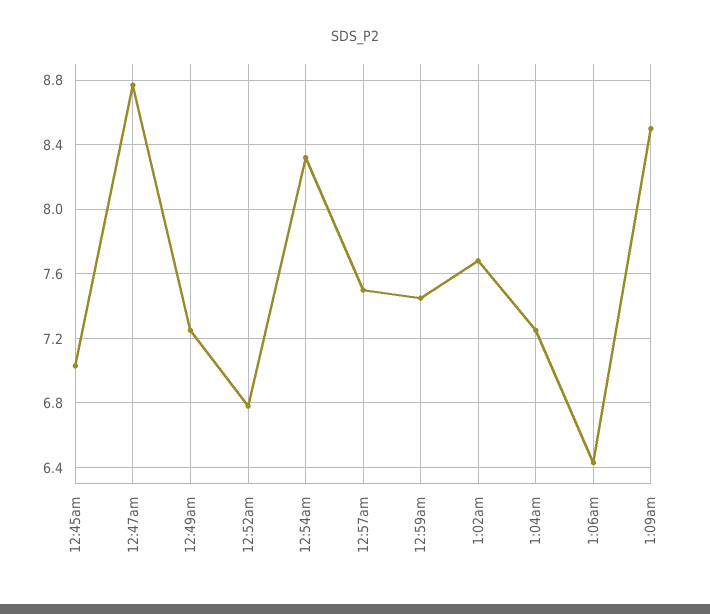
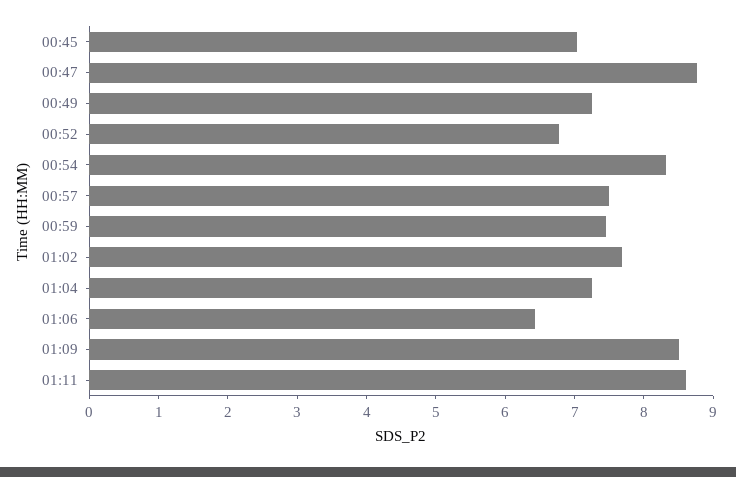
01:11: none -> 8.6

